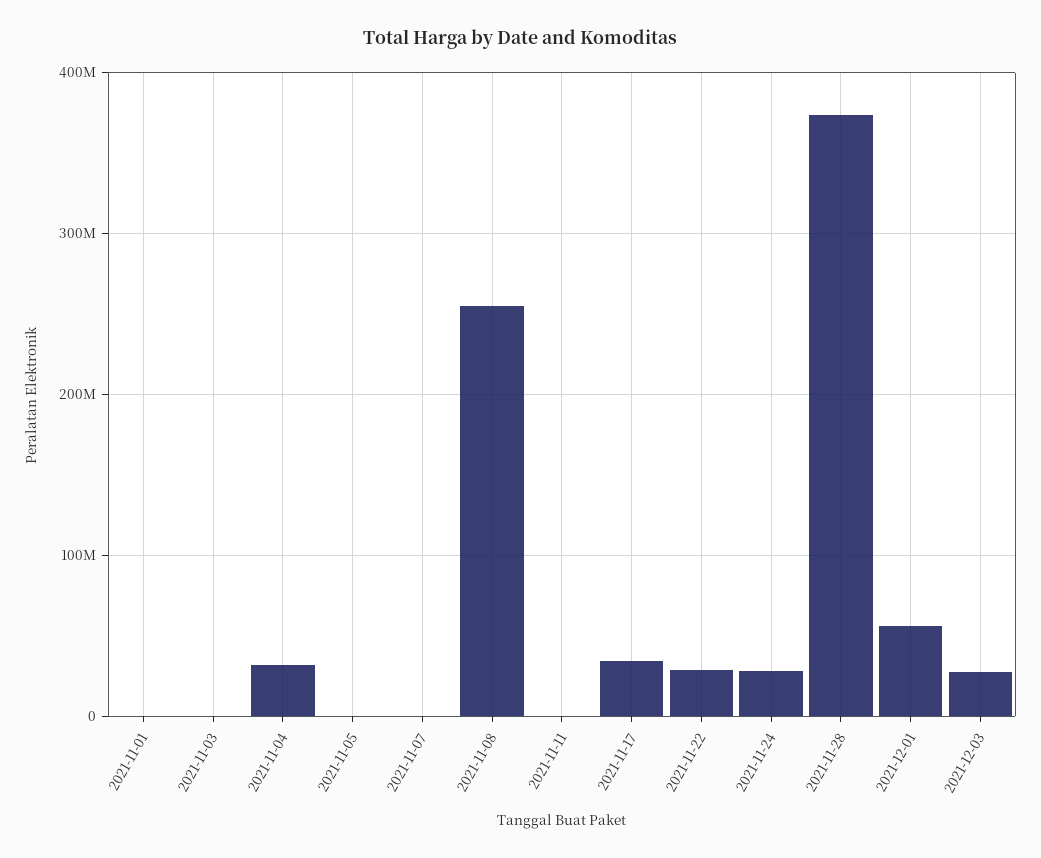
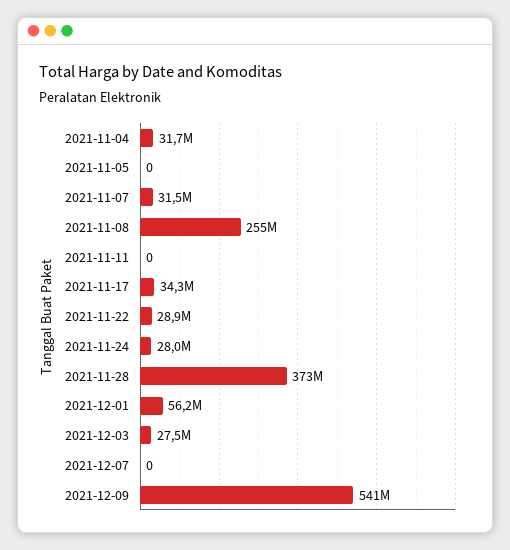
2021-11-01: 0 -> none
2021-11-03: 0 -> none
2021-11-07: 0 -> 31500000
2021-12-07: none -> 0
2021-12-09: none -> 541000000

